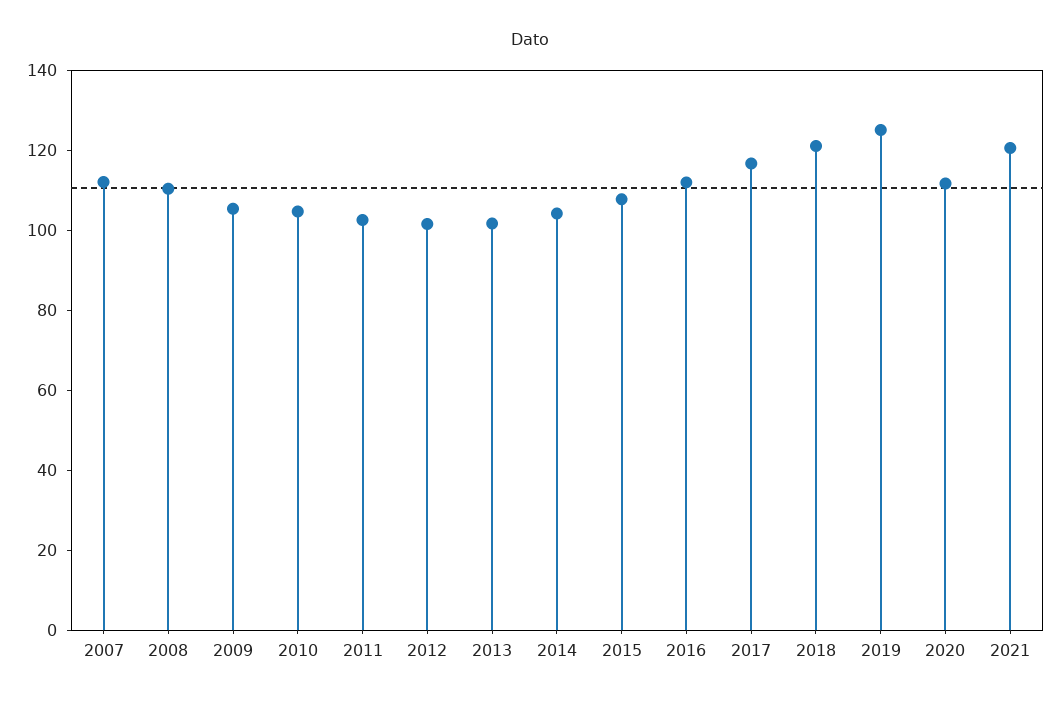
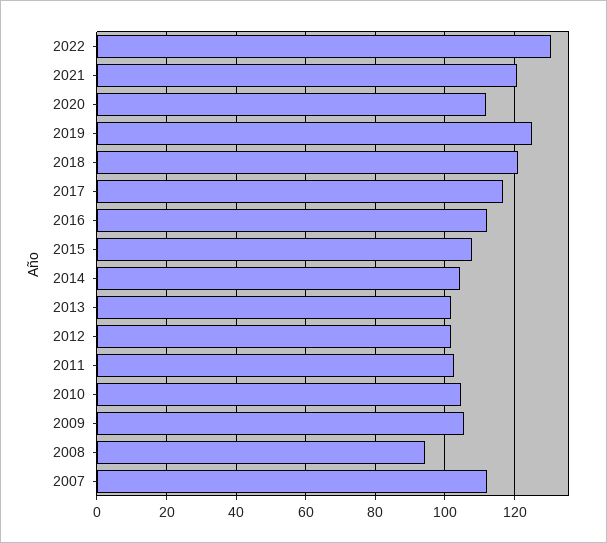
2008: 110 -> 94
2022: none -> 130

